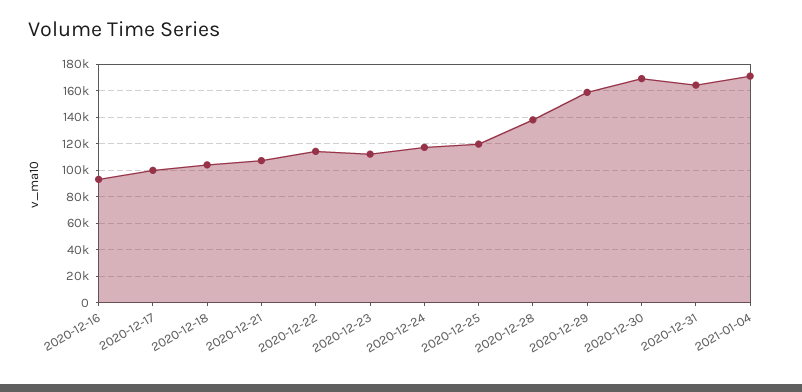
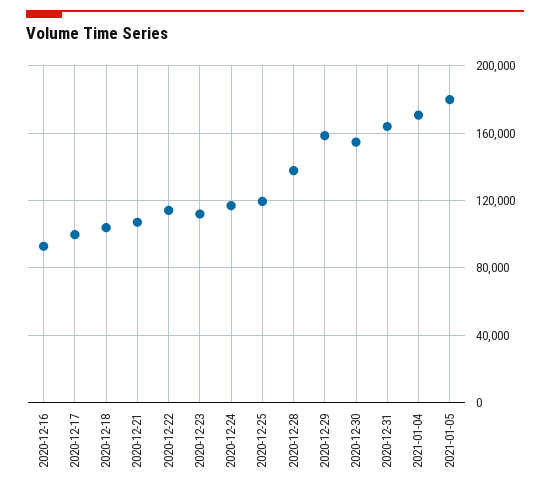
2020-12-30: 170000 -> 155000
2021-01-05: none -> 180000

